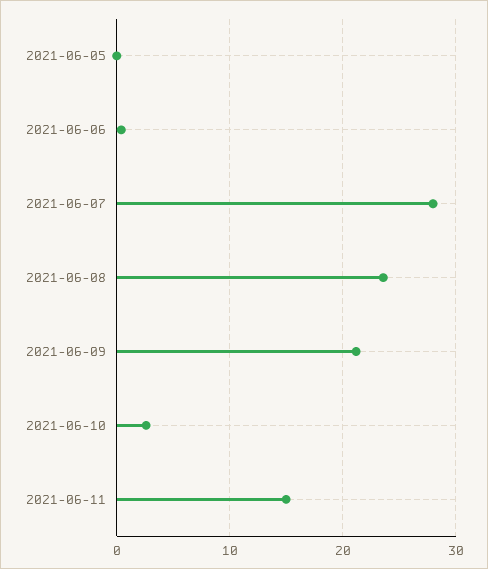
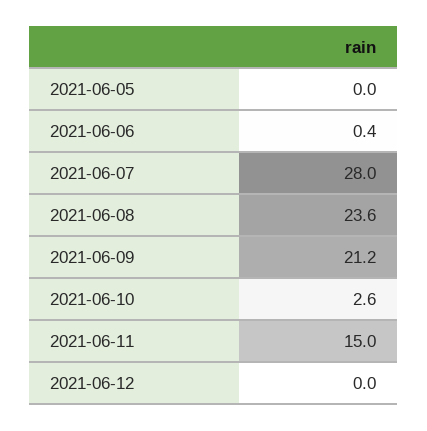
2021-06-12: none -> 0

